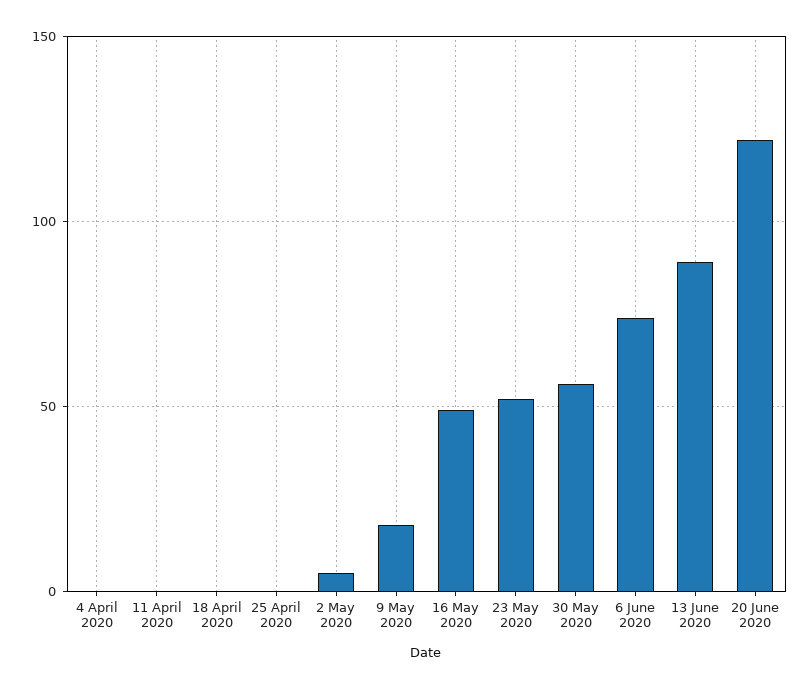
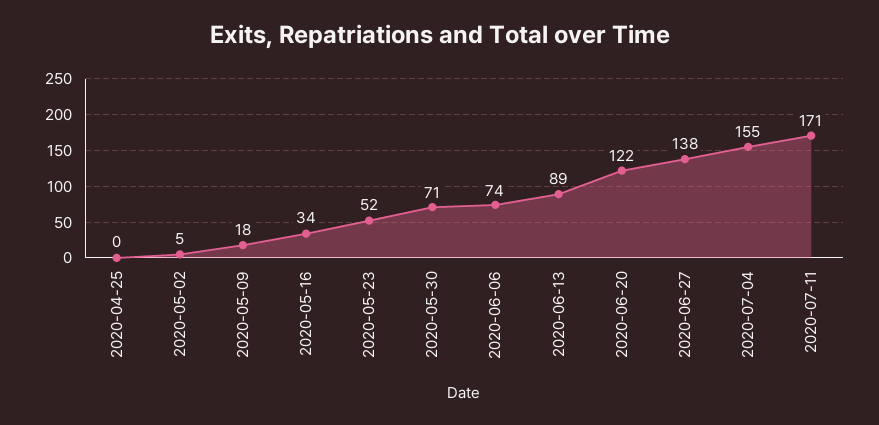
4 April 2020: 0 -> none
11 April 2020: 0 -> none
18 April 2020: 0 -> none
16 May 2020: 50 -> 34
30 May 2020: 55 -> 71
2020-06-27: none -> 138
2020-07-04: none -> 155
2020-07-11: none -> 171

